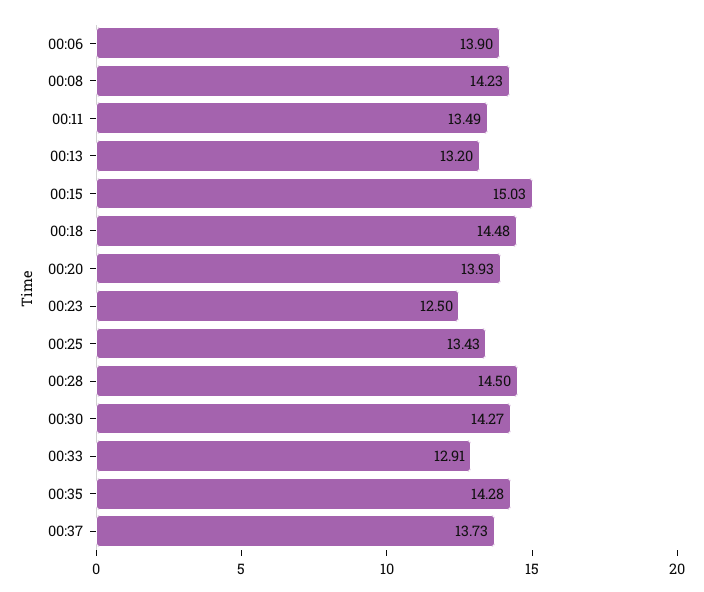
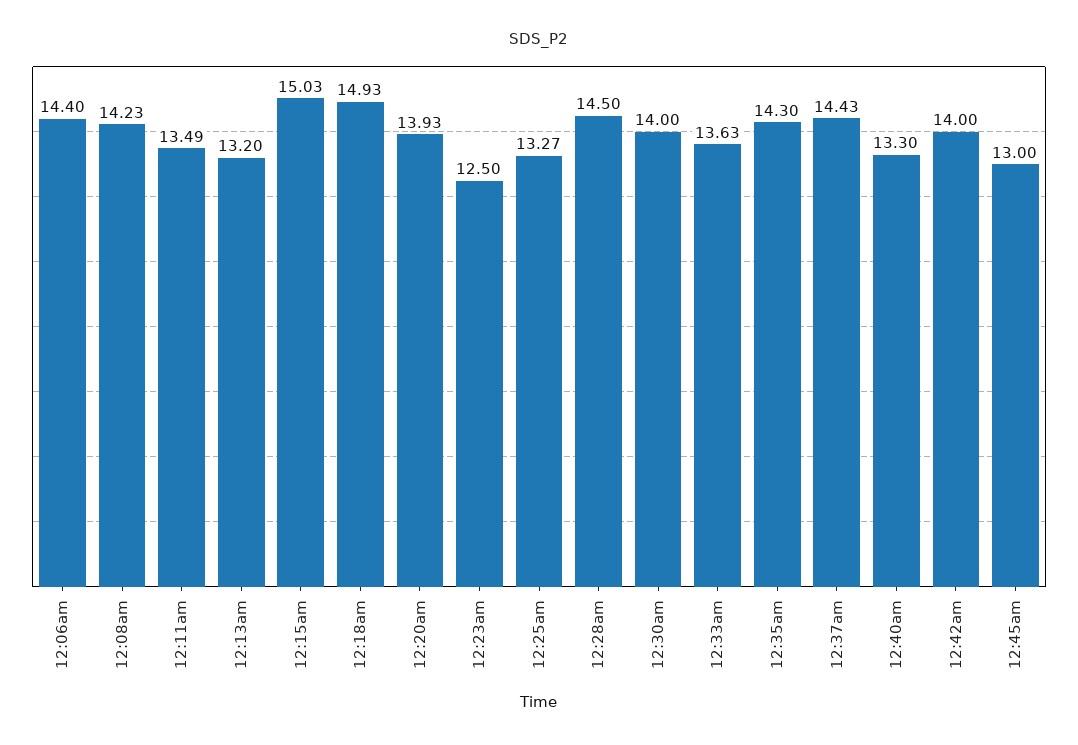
00:06: 13.9 -> 14.4
00:18: 14.48 -> 14.93
00:25: 13.43 -> 13.27
00:30: 14.27 -> 14
00:33: 12.91 -> 13.63
00:35: 14.28 -> 14.3
00:37: 13.73 -> 14.43
12:40am: none -> 13.3
12:42am: none -> 14
12:45am: none -> 13

